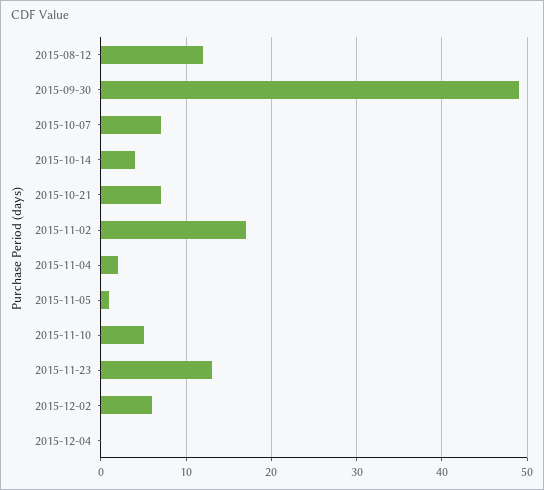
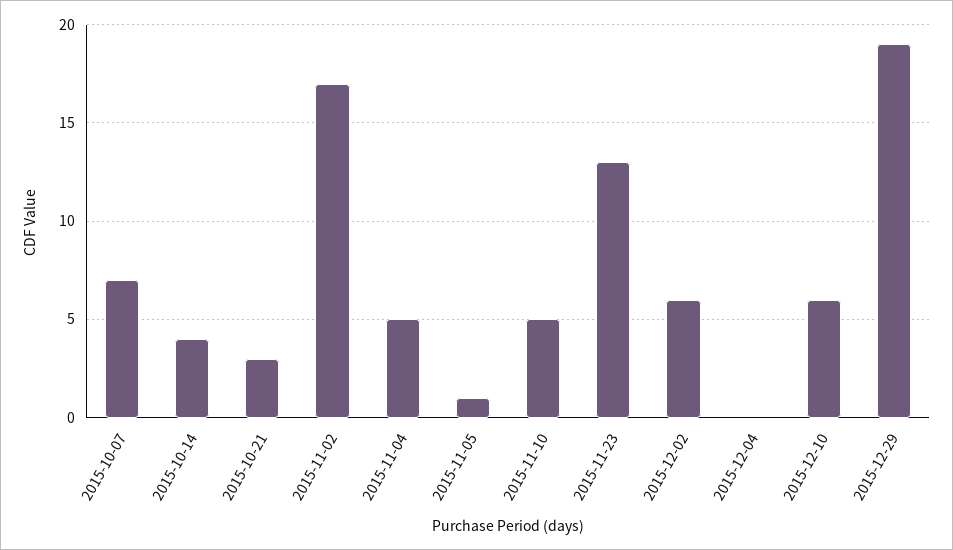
2015-08-12: 12 -> none
2015-09-30: 49 -> none
2015-10-21: 7 -> 3
2015-11-04: 2 -> 5
2015-12-10: none -> 6
2015-12-29: none -> 19

